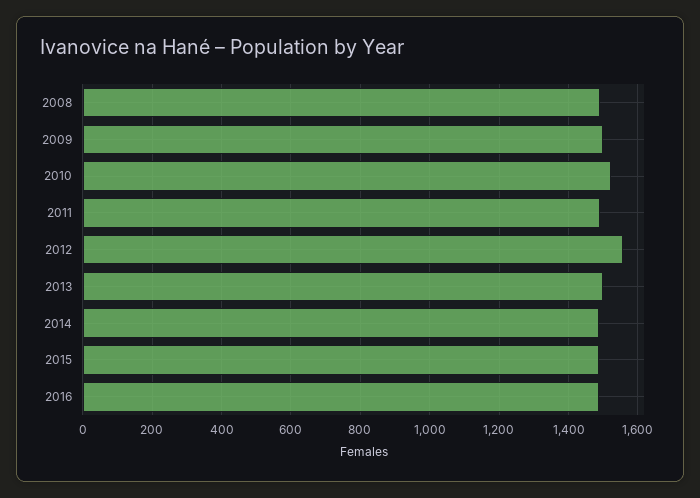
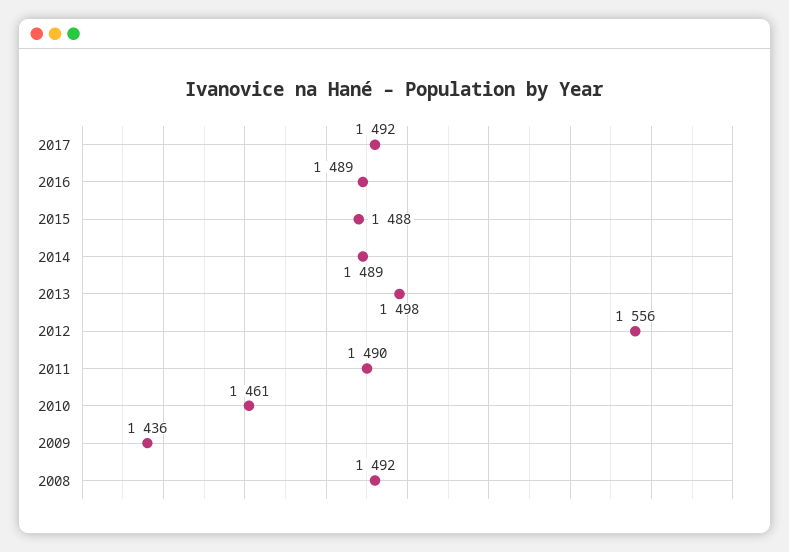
2009: 1500 -> 1436
2010: 1520 -> 1461
2017: none -> 1492

